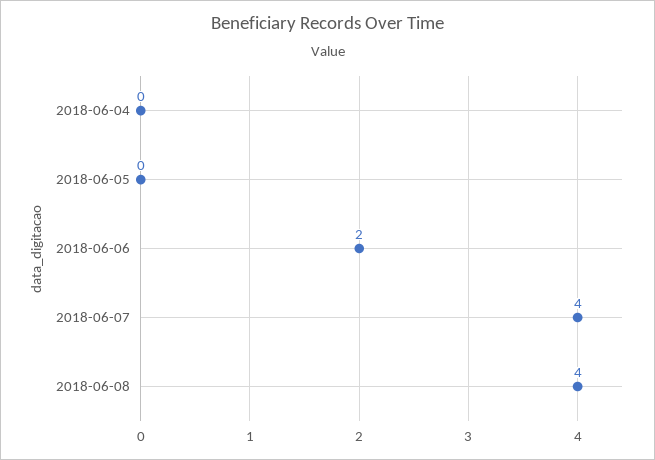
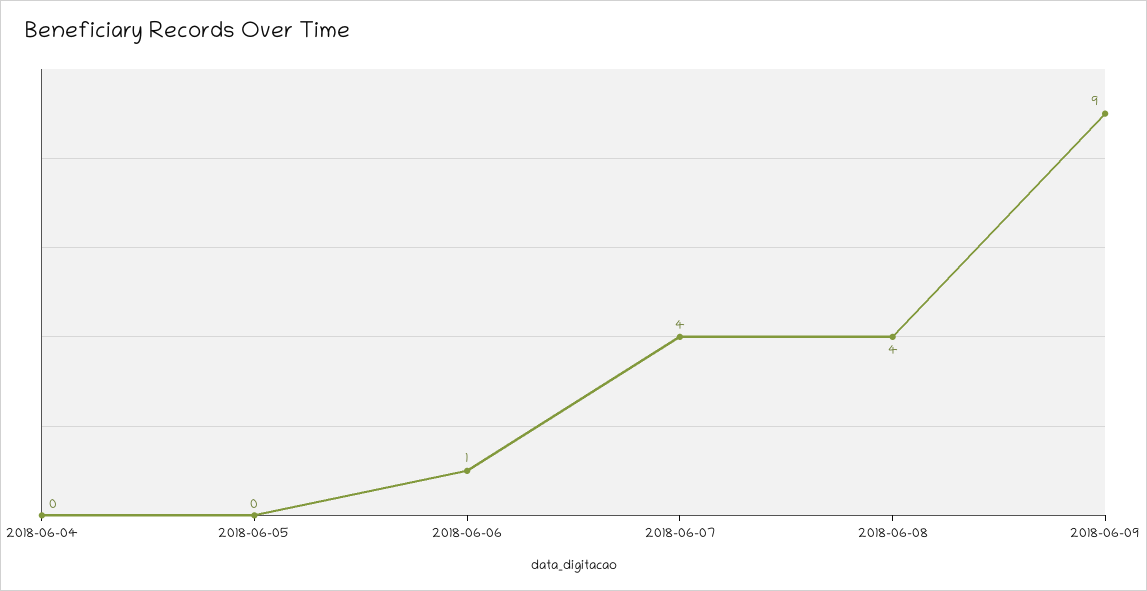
2018-06-06: 2 -> 1
2018-06-09: none -> 9

